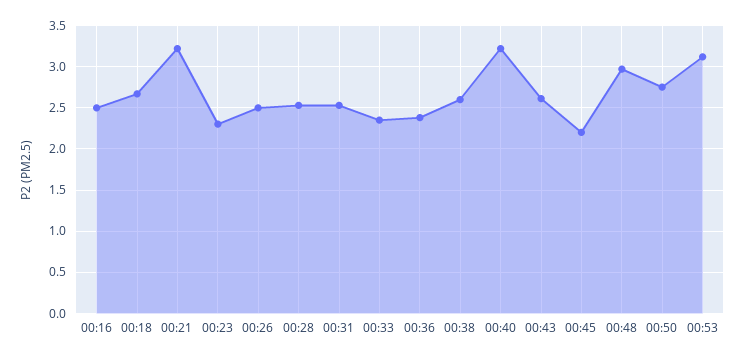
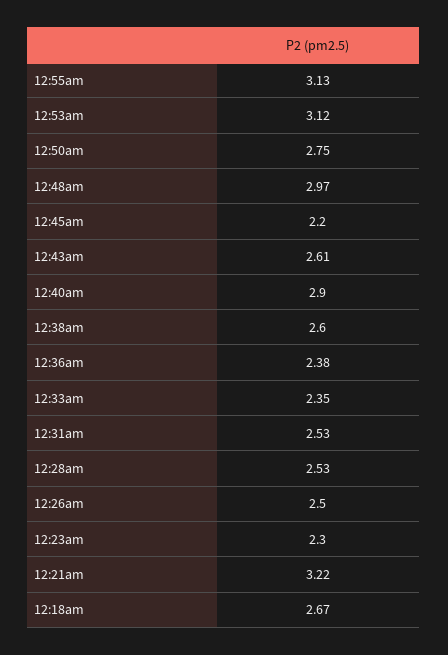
00:16: 2.5 -> none
00:40: 3.2 -> 2.9
12:55am: none -> 3.13

